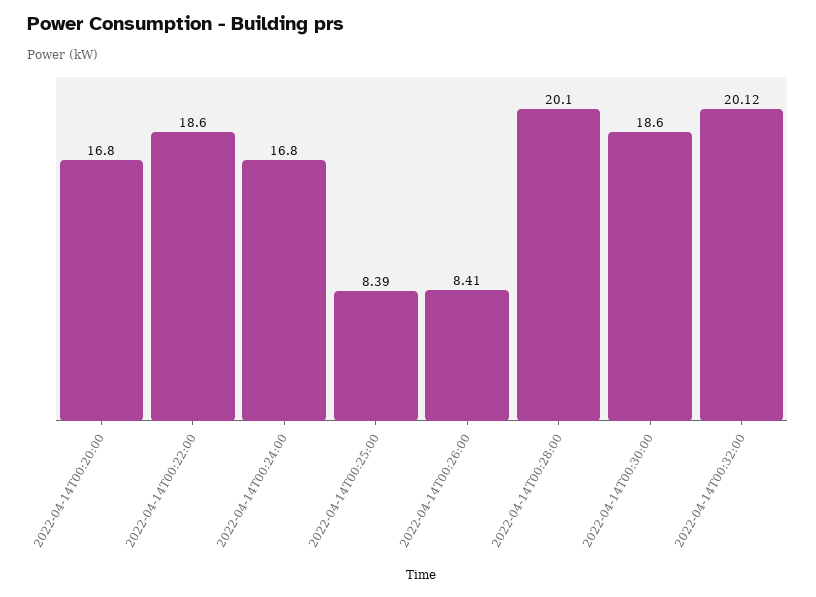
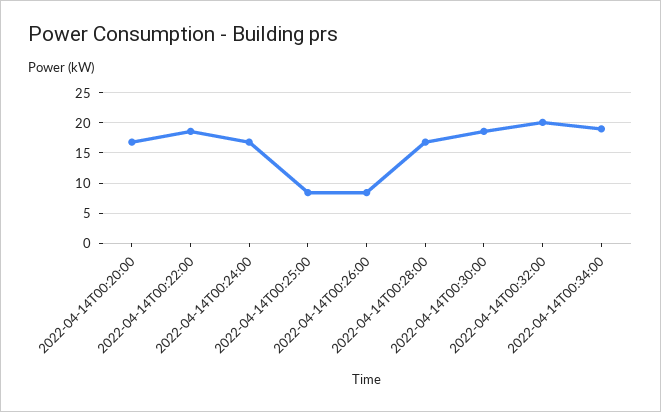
2022-04-14T00:28:00: 20.1 -> 17
2022-04-14T00:34:00: none -> 19

